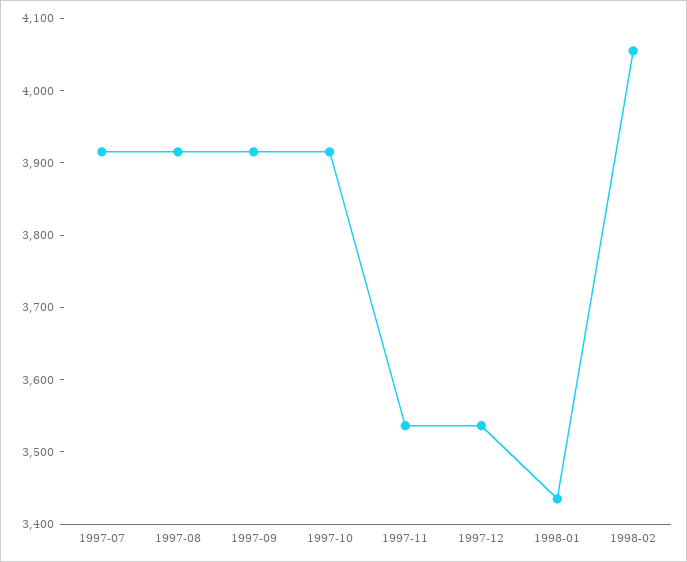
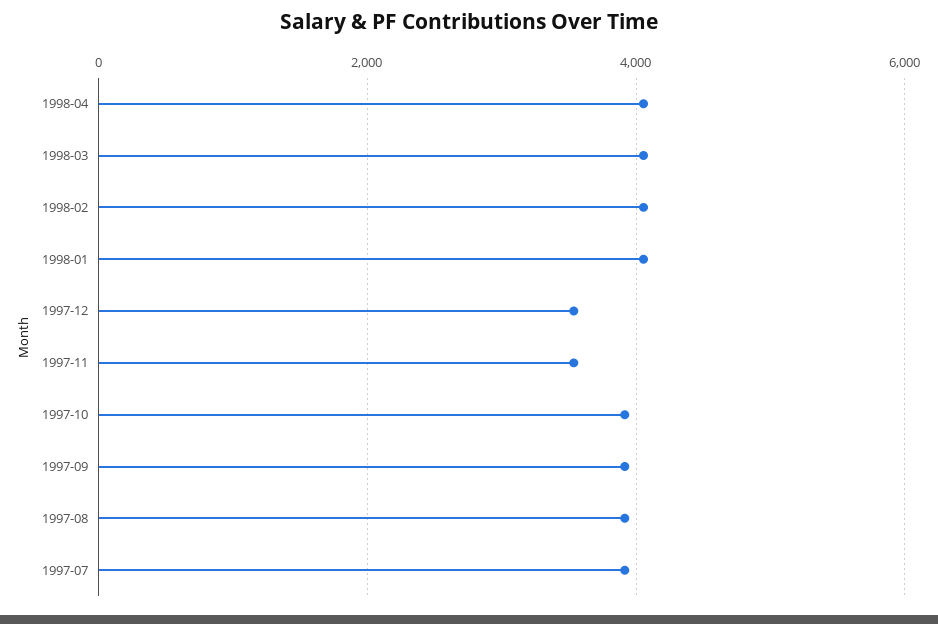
1998-01: 3440 -> 4000
1998-04: none -> 4000
1998-03: none -> 4000

